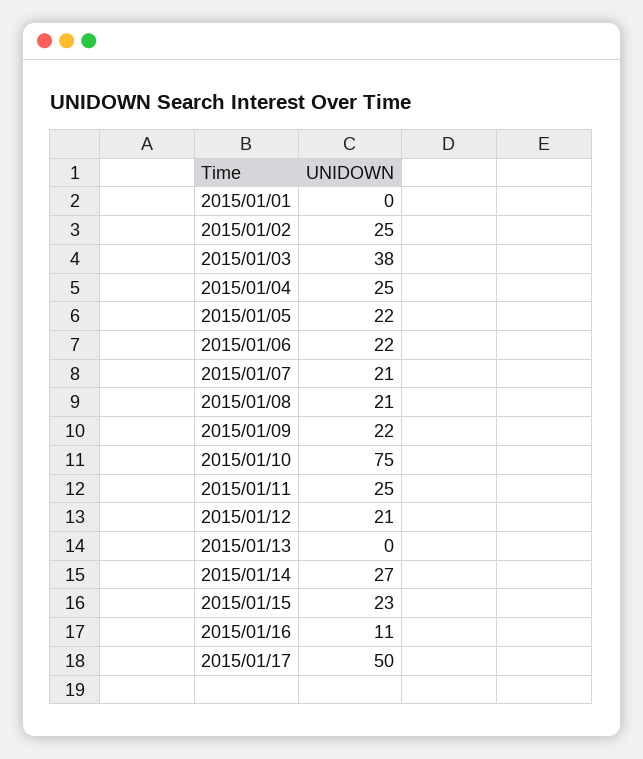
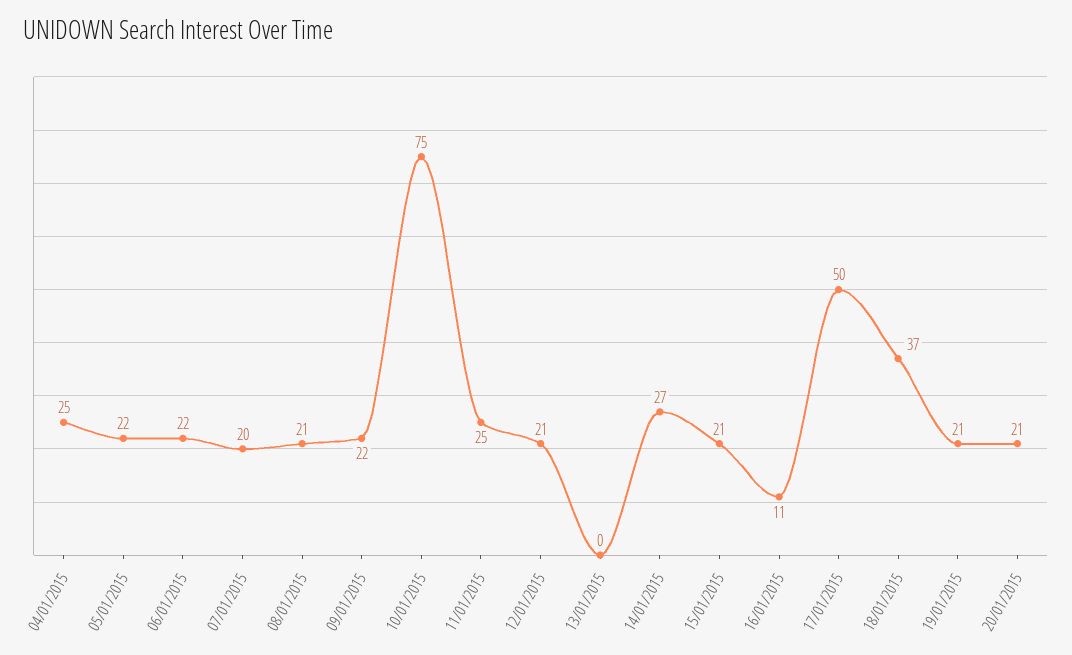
2015/01/01: 0 -> none
2015/01/02: 25 -> none
2015/01/03: 38 -> none
2015/01/07: 21 -> 20
2015/01/15: 23 -> 21
18/01/2015: none -> 37
19/01/2015: none -> 21
20/01/2015: none -> 21

